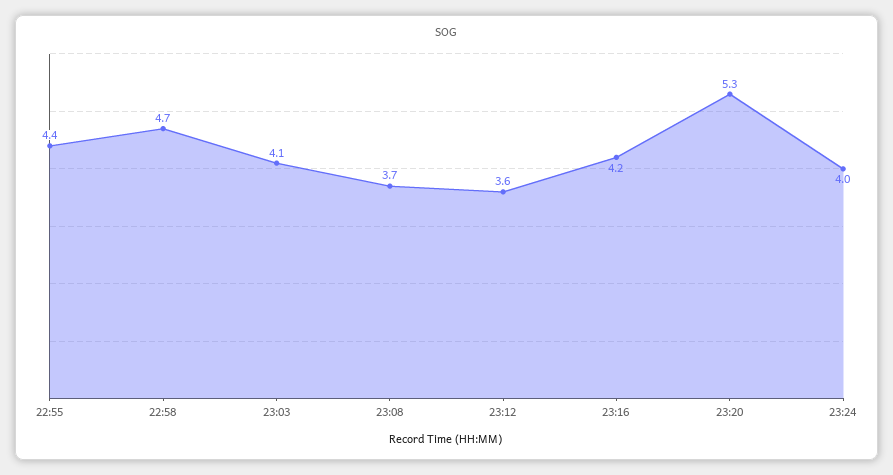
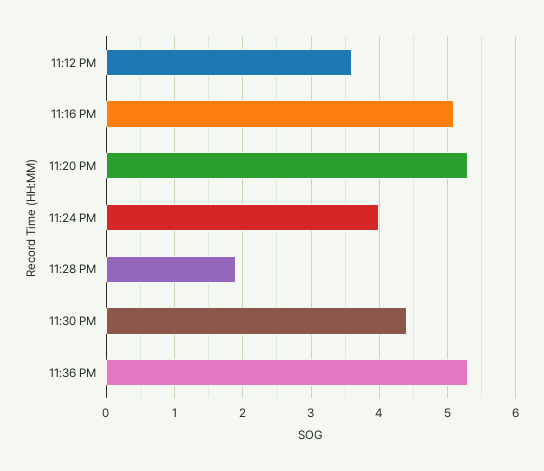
22:55: 4.4 -> none
22:58: 4.7 -> none
23:03: 4.1 -> none
23:08: 3.7 -> none
23:16: 4.2 -> 5.1
11:28 PM: none -> 1.9
11:30 PM: none -> 4.4
11:36 PM: none -> 5.3

